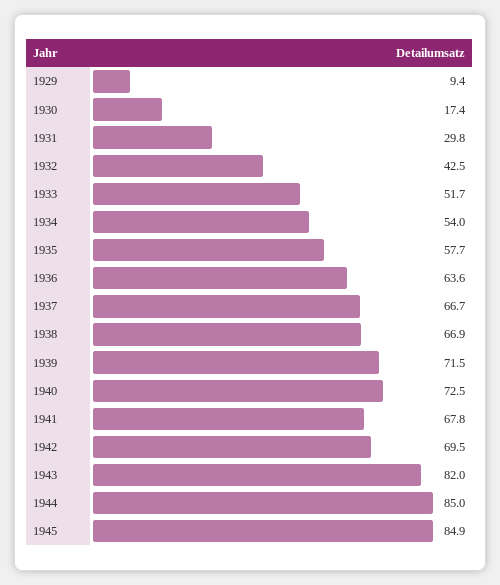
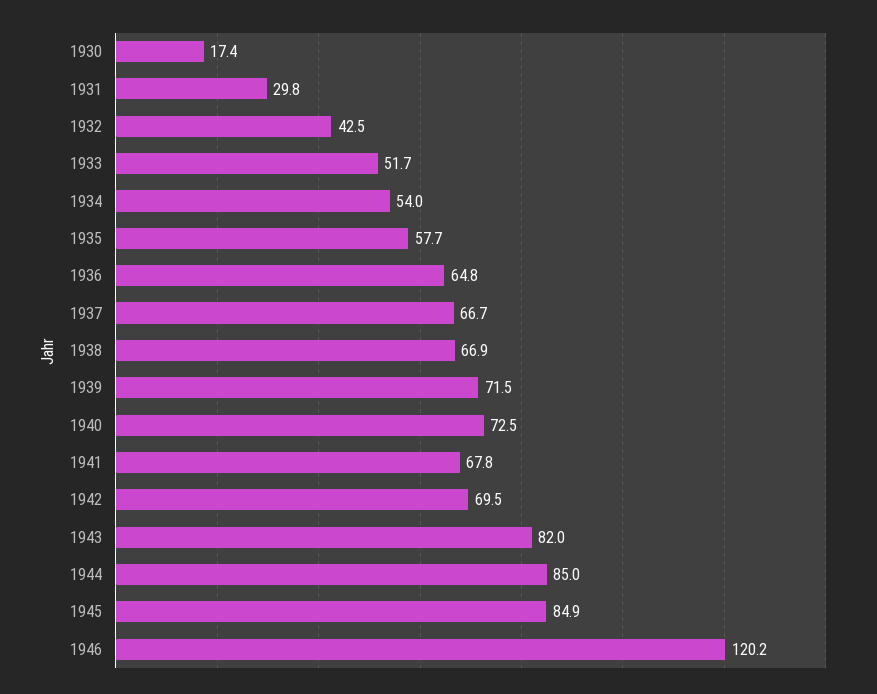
1929: 9.4 -> none
1936: 63.6 -> 64.8
1946: none -> 120.2

